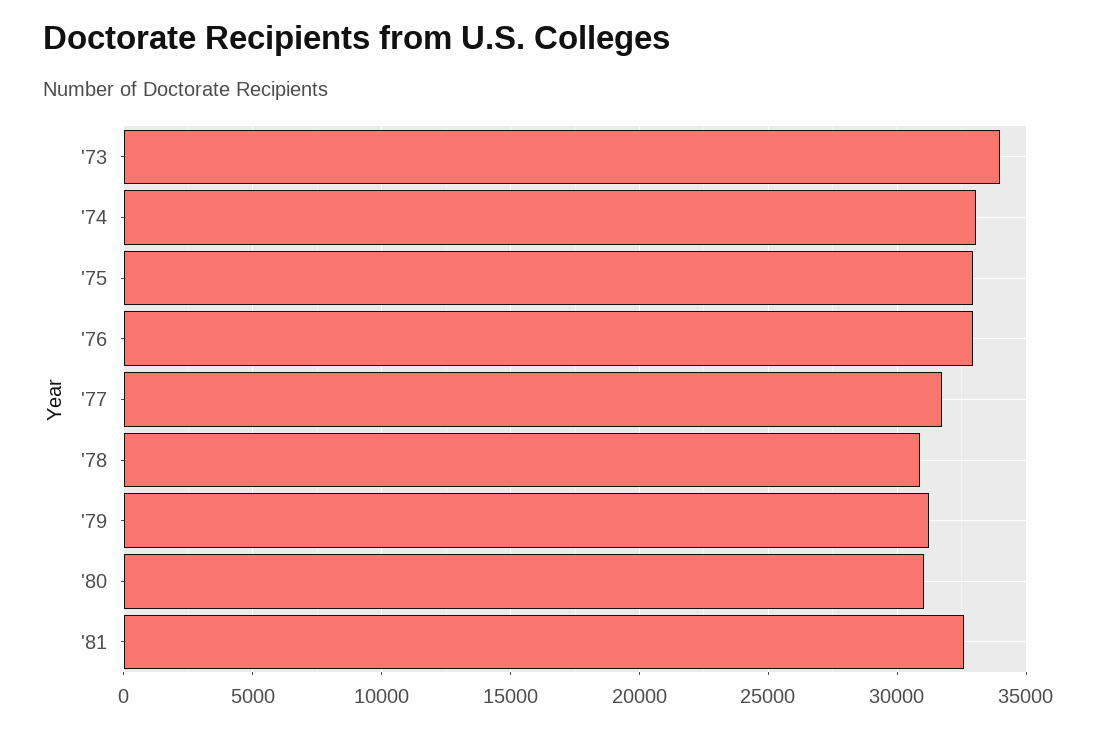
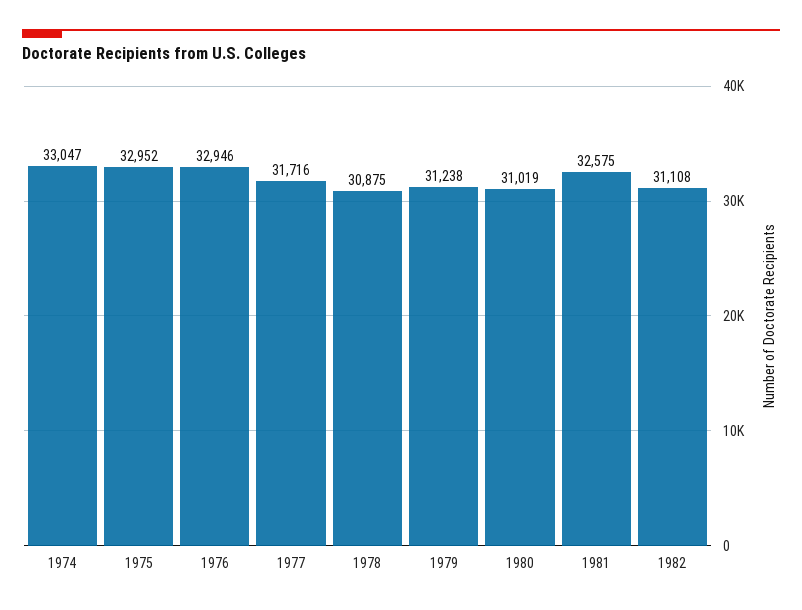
'73: 34000 -> none
1982: none -> 31108

